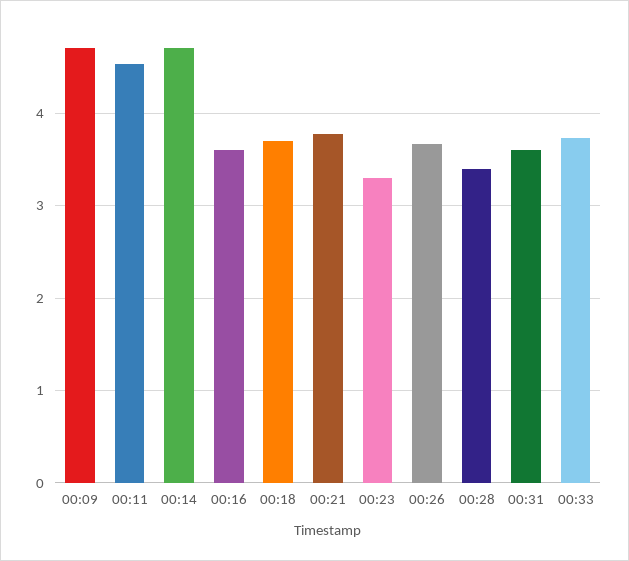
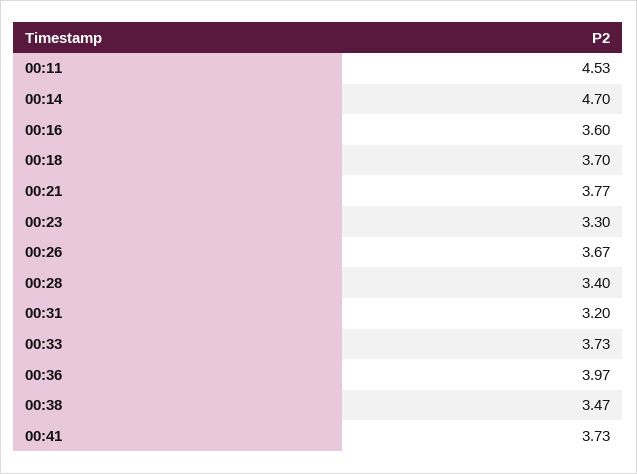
00:09: 4.7 -> none
00:31: 3.6 -> 3.2
00:36: none -> 3.97
00:38: none -> 3.47
00:41: none -> 3.73

